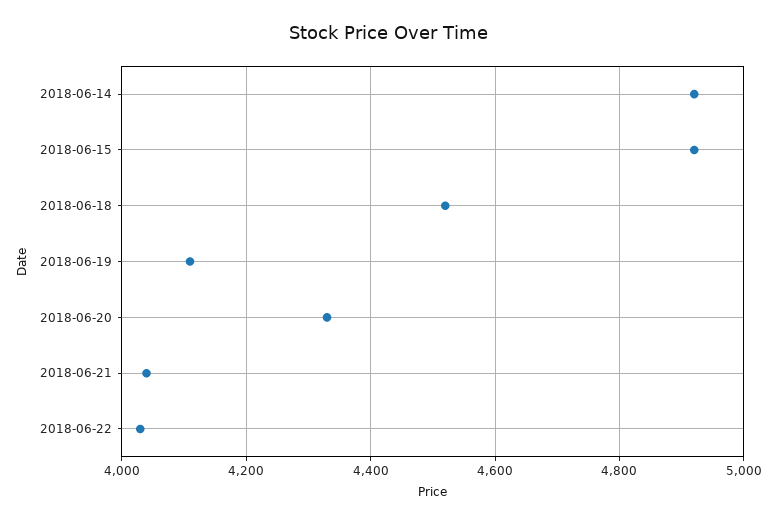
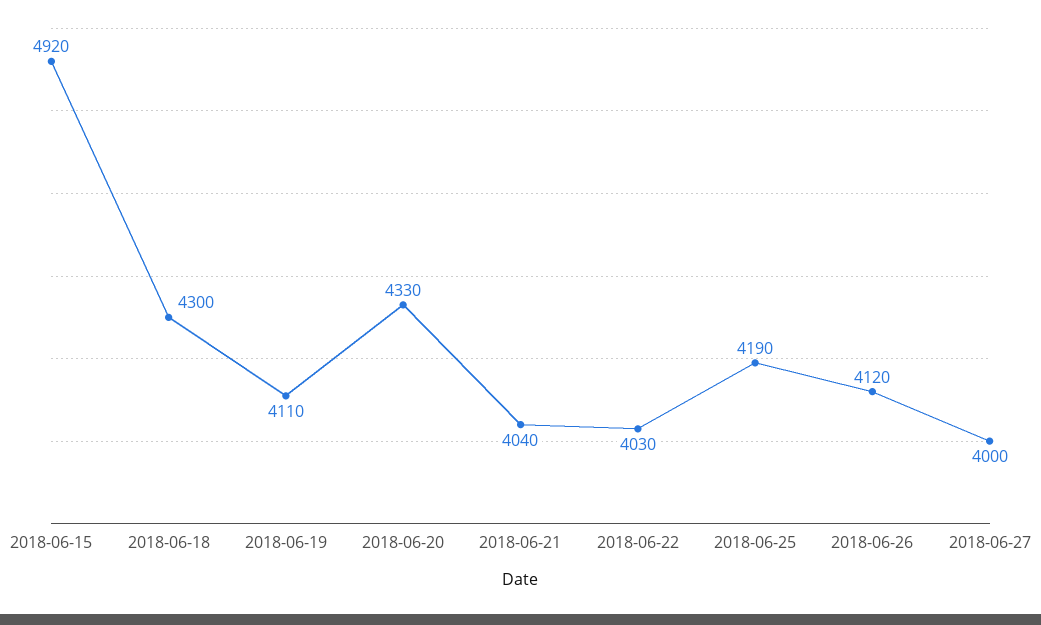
2018-06-14: 4920 -> none
2018-06-18: 4520 -> 4300
2018-06-25: none -> 4190
2018-06-26: none -> 4120
2018-06-27: none -> 4000

